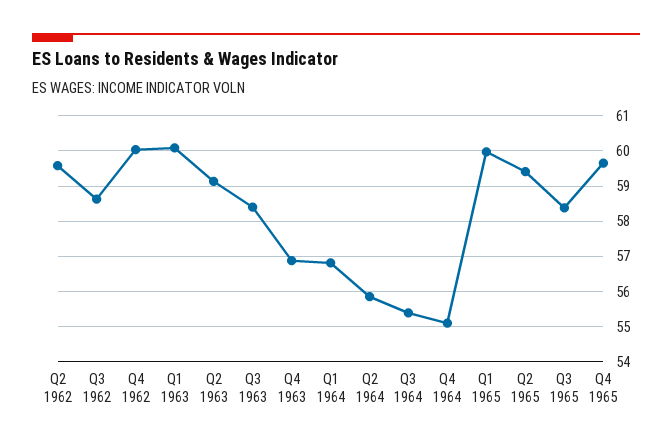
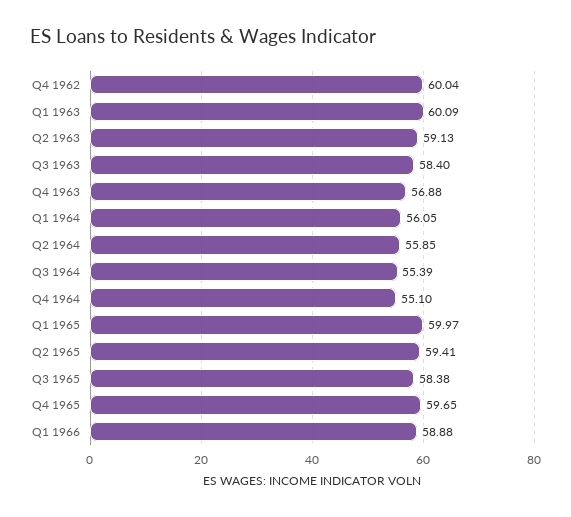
Q2 1962: 59.6 -> none
Q3 1962: 58.6 -> none
Q1 1964: 56.8 -> 56.05
Q1 1966: none -> 58.88

